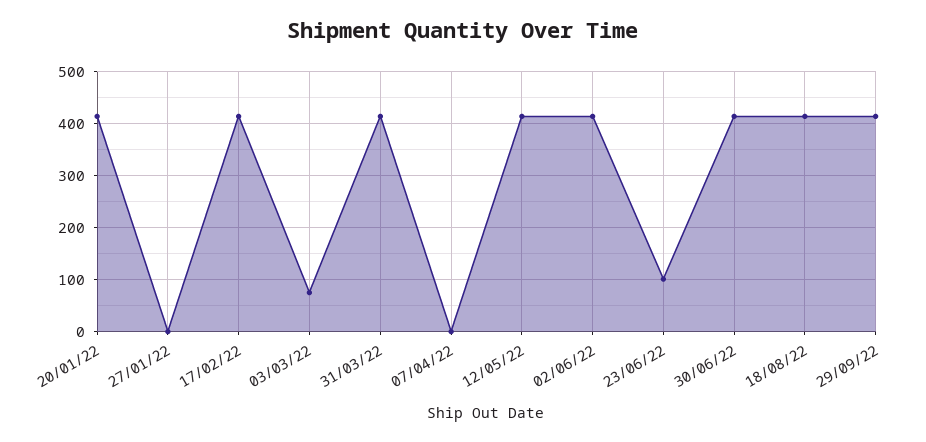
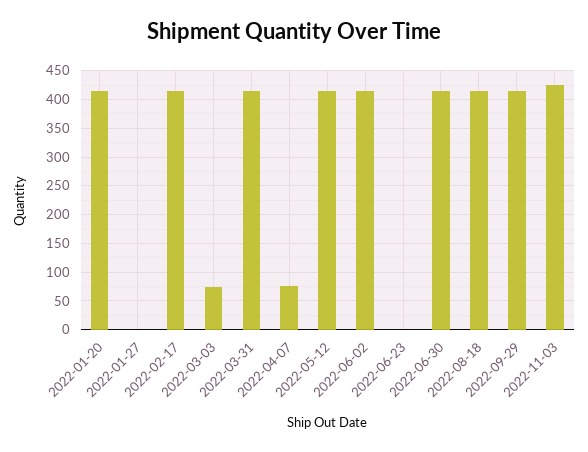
07/04/22: 0 -> 75
23/06/22: 100 -> 0
2022-11-03: none -> 425

